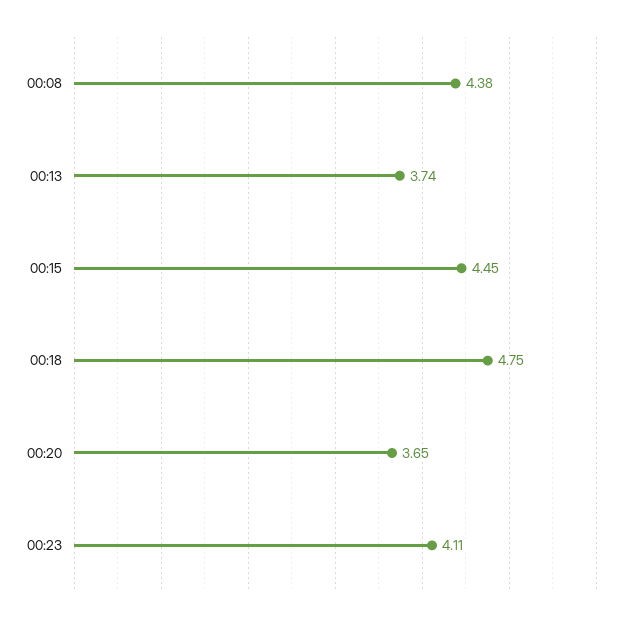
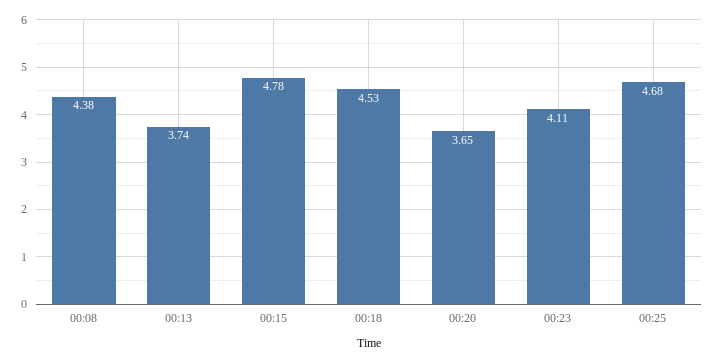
00:15: 4.45 -> 4.78
00:18: 4.75 -> 4.53
00:25: none -> 4.68

